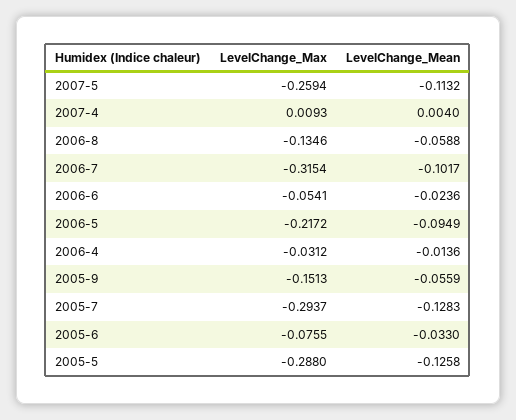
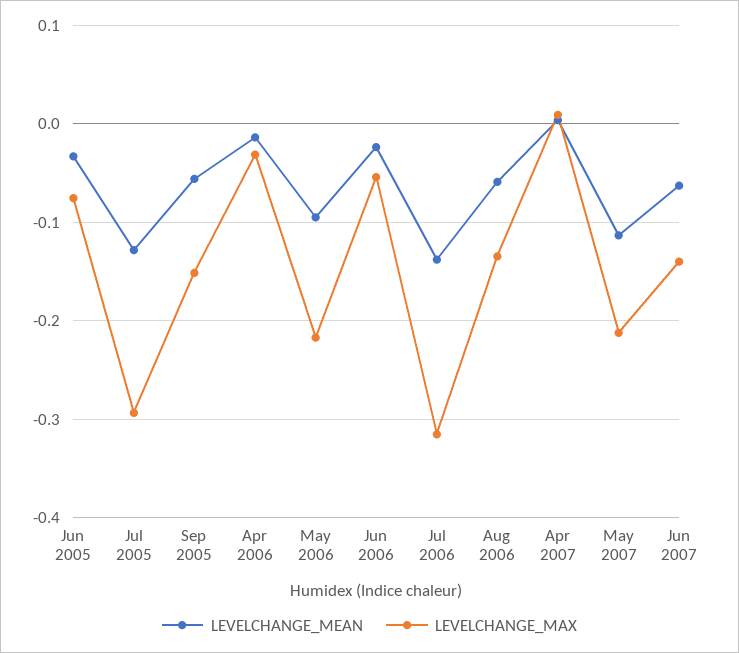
LevelChange_Max, 2007-5: -0.2594 -> -0.21
LevelChange_Mean, 2006-7: -0.1017 -> -0.14
LevelChange_Max, 2005-5: -0.288 -> none
LevelChange_Mean, 2005-5: -0.1258 -> none
LevelChange_Mean, Jun 2007: none -> -0.06
LevelChange_Max, Jun 2007: none -> -0.14

